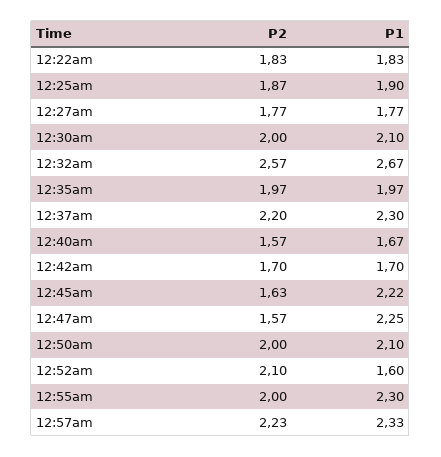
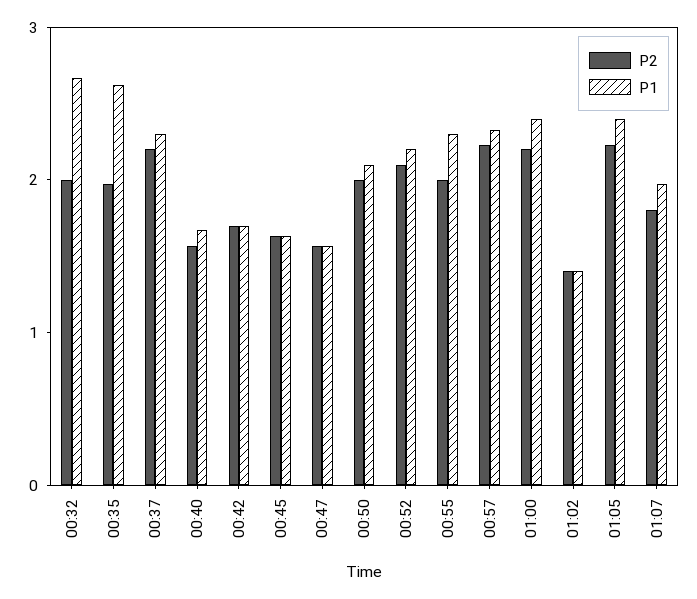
P2, 12:22am: 1.83 -> none
P1, 12:22am: 1.83 -> none
P2, 12:25am: 1.87 -> none
P1, 12:25am: 1.9 -> none
P2, 12:27am: 1.77 -> none
P1, 12:27am: 1.77 -> none
P2, 12:30am: 2 -> none
P1, 12:30am: 2.1 -> none
P2, 12:32am: 2.57 -> 2
P1, 12:35am: 1.97 -> 2.6
P1, 12:45am: 2.22 -> 1.6
P1, 12:47am: 2.25 -> 1.6
P1, 12:52am: 1.6 -> 2.2
P2, 01:00: none -> 2.2
P1, 01:00: none -> 2.4
P2, 01:02: none -> 1.4
P1, 01:02: none -> 1.4
P2, 01:05: none -> 2.2
P1, 01:05: none -> 2.4
P2, 01:07: none -> 1.8
P1, 01:07: none -> 2

